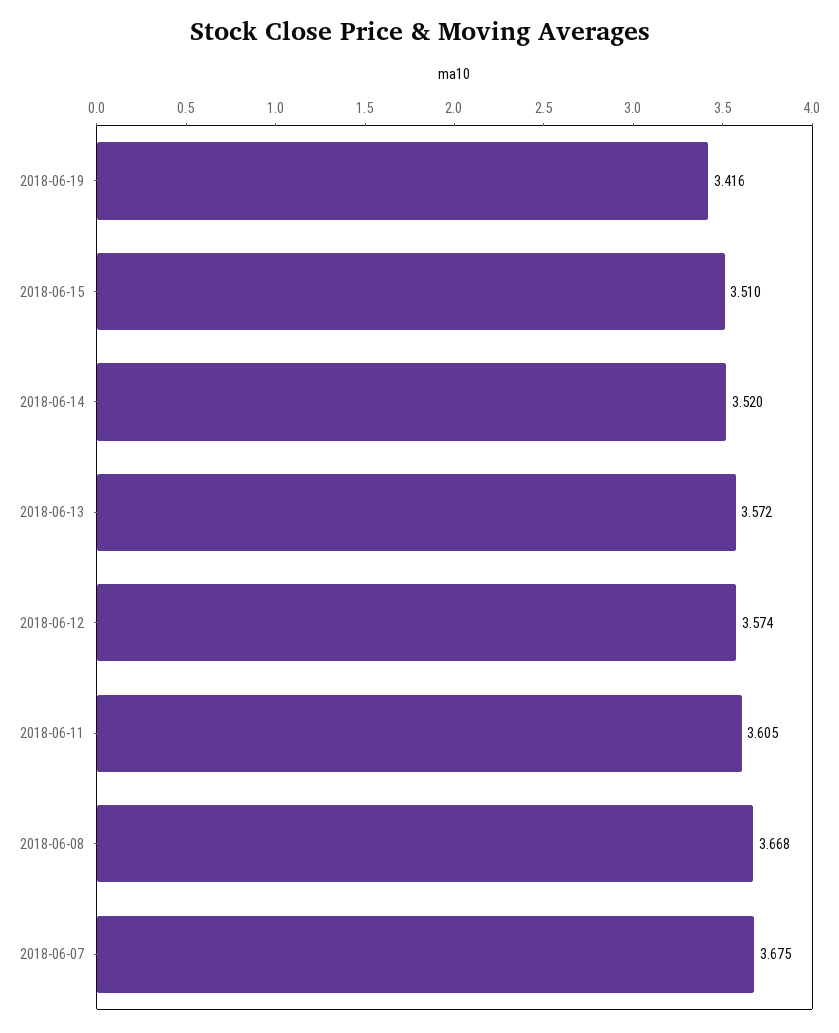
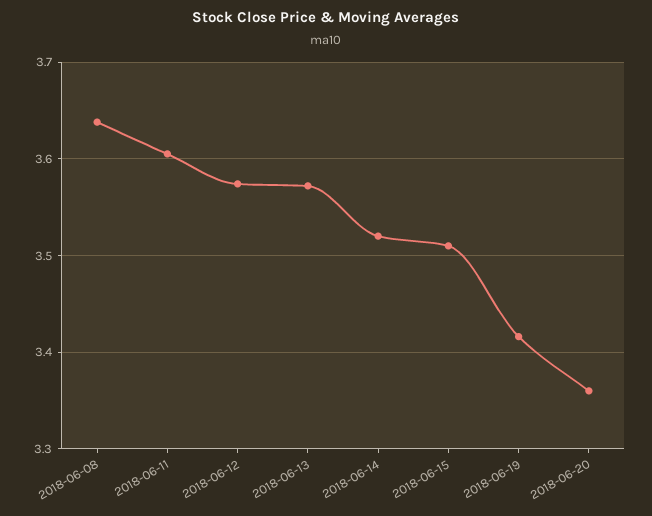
2018-06-08: 3.668 -> 3.64
2018-06-07: 3.675 -> none
2018-06-20: none -> 3.36

